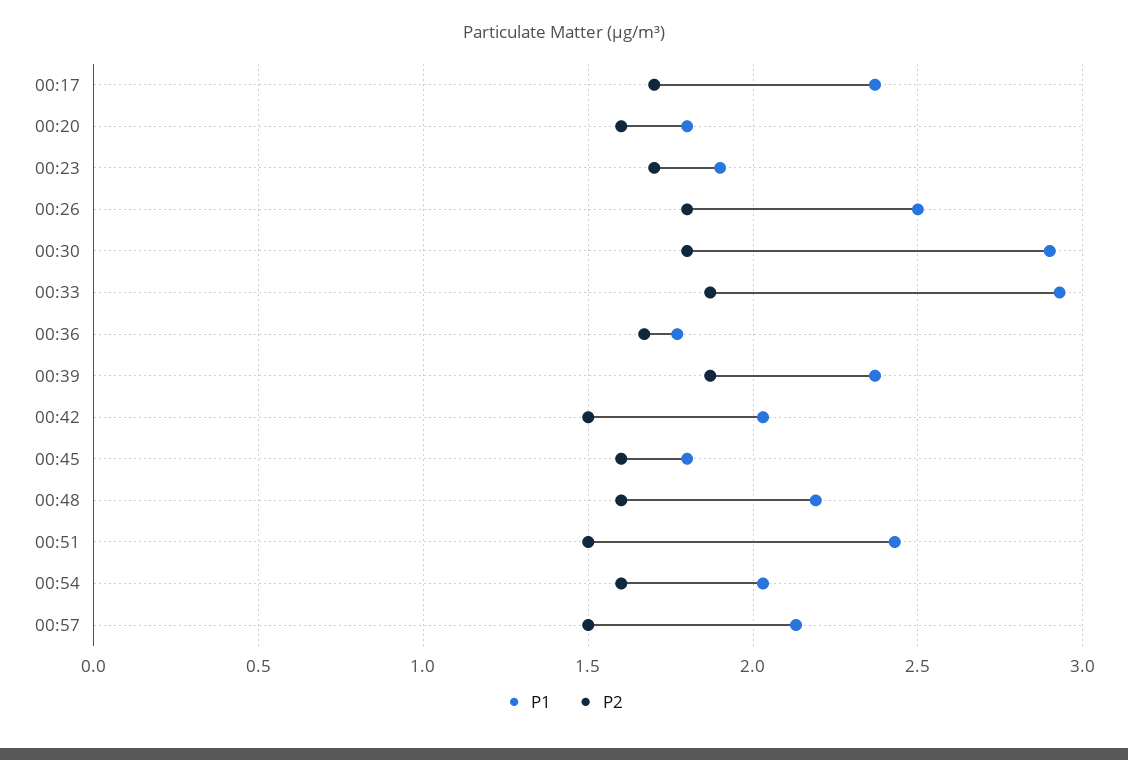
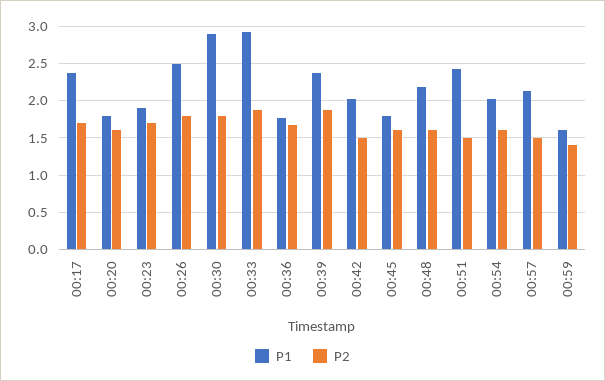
P1, 00:59: none -> 1.6
P2, 00:59: none -> 1.4

